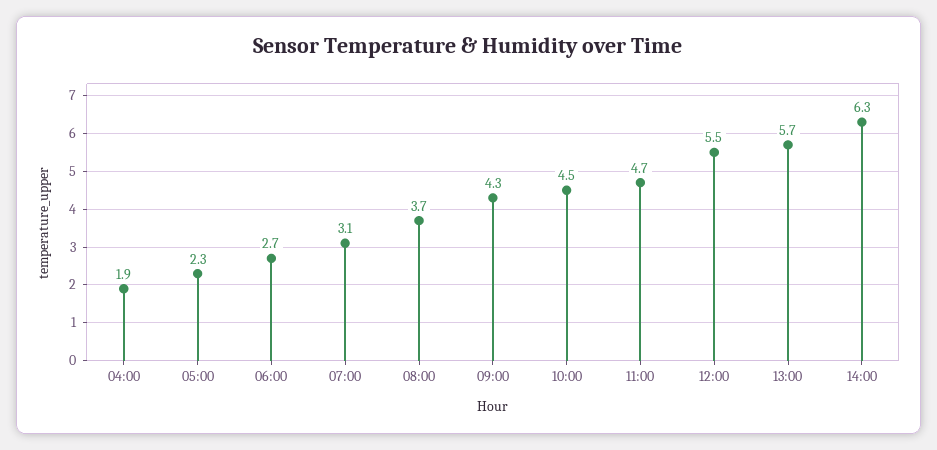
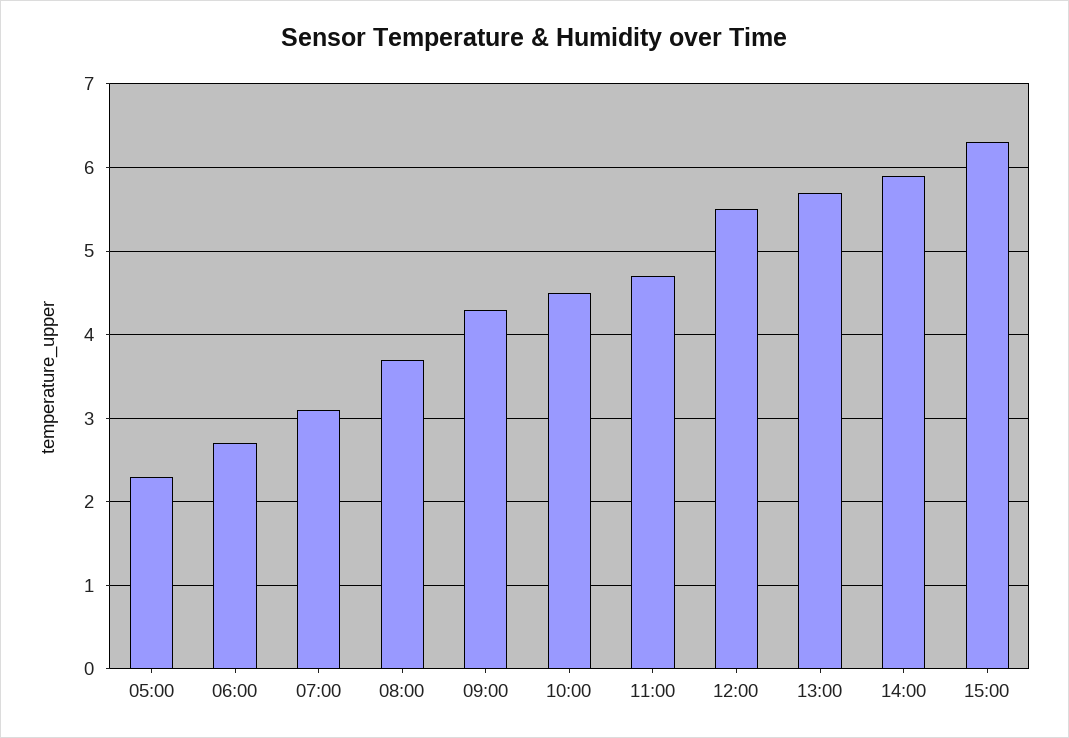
04:00: 1.9 -> none
14:00: 6.3 -> 5.9
15:00: none -> 6.3

